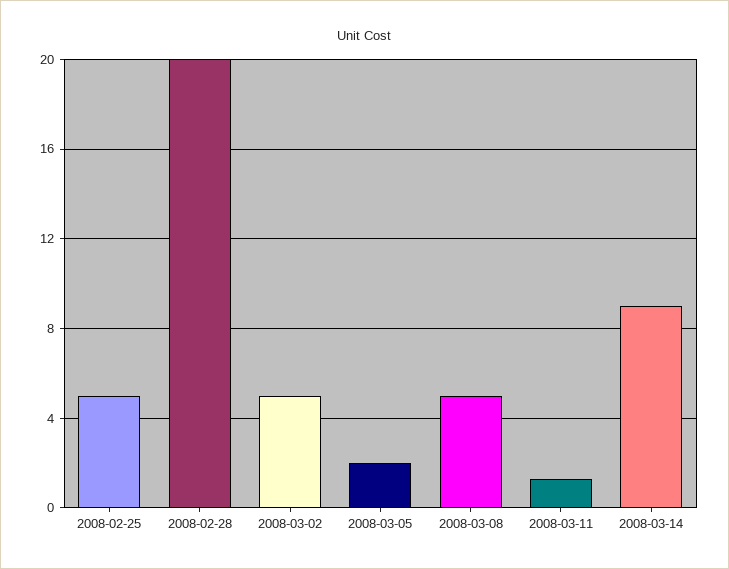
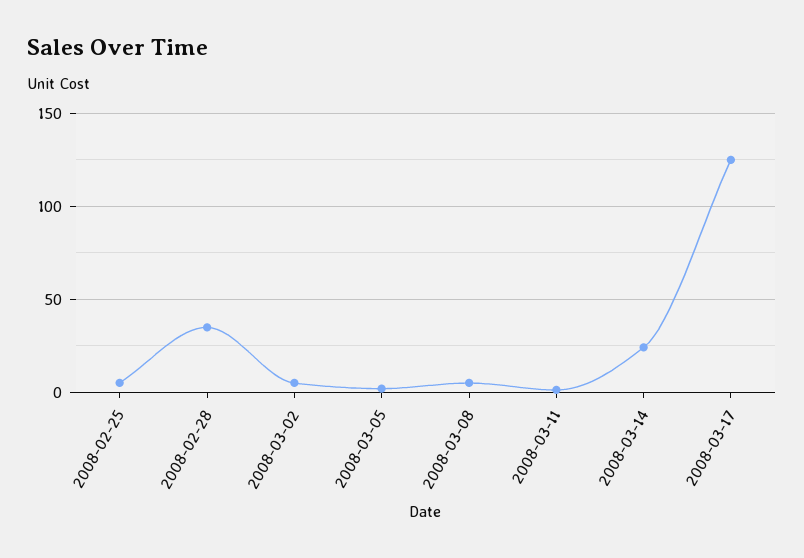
2008-02-28: 20 -> 35
2008-03-14: 9 -> 25
2008-03-17: none -> 125

